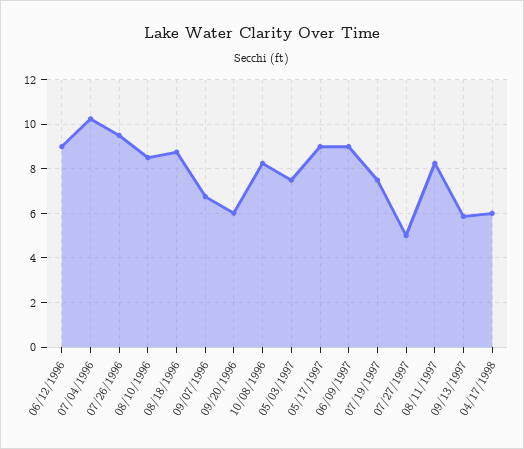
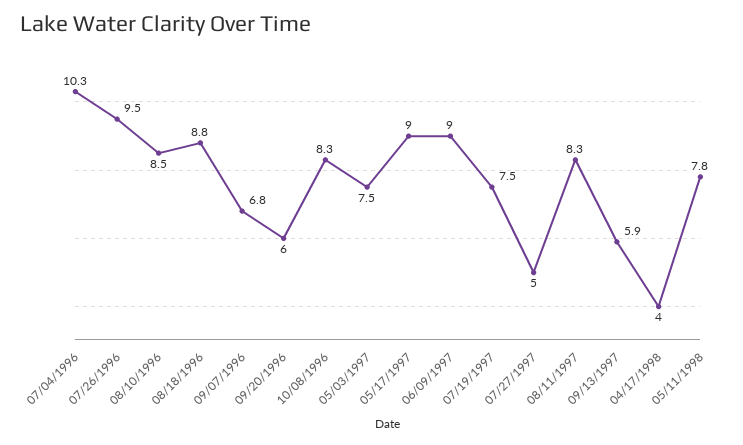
06/12/1996: 9 -> none
04/17/1998: 6 -> 4
05/11/1998: none -> 7.8

